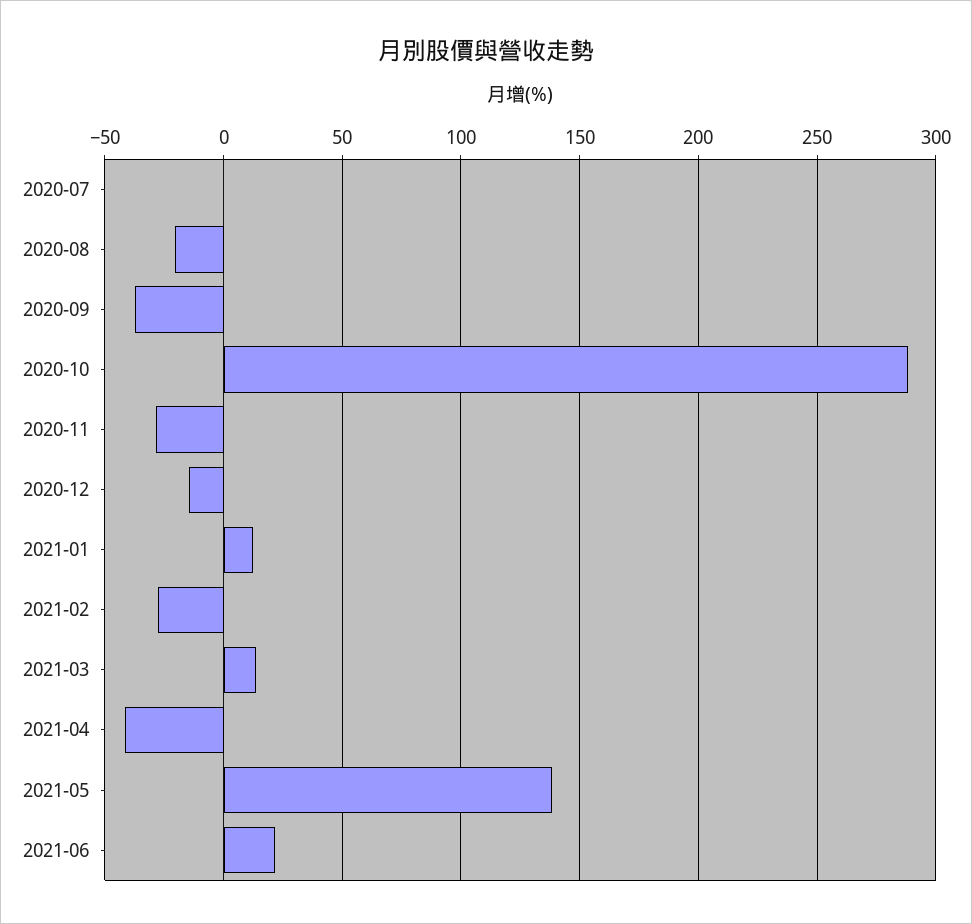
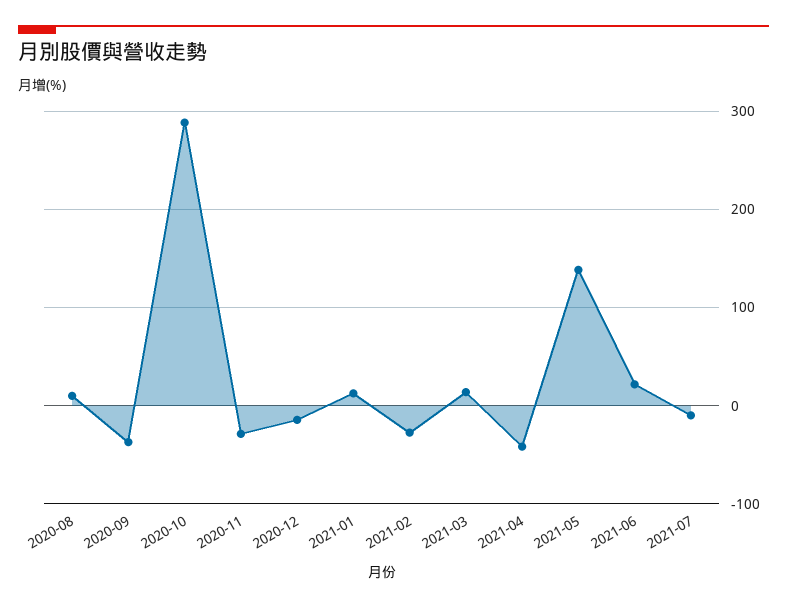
2020-07: 0 -> none
2020-08: -20 -> 10
2021-07: none -> -10

